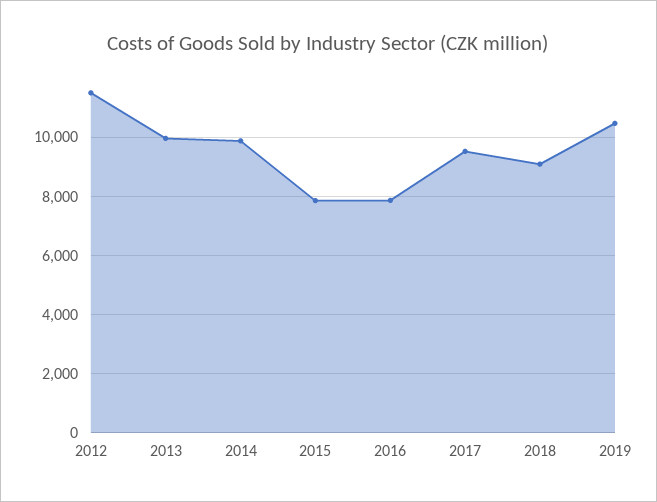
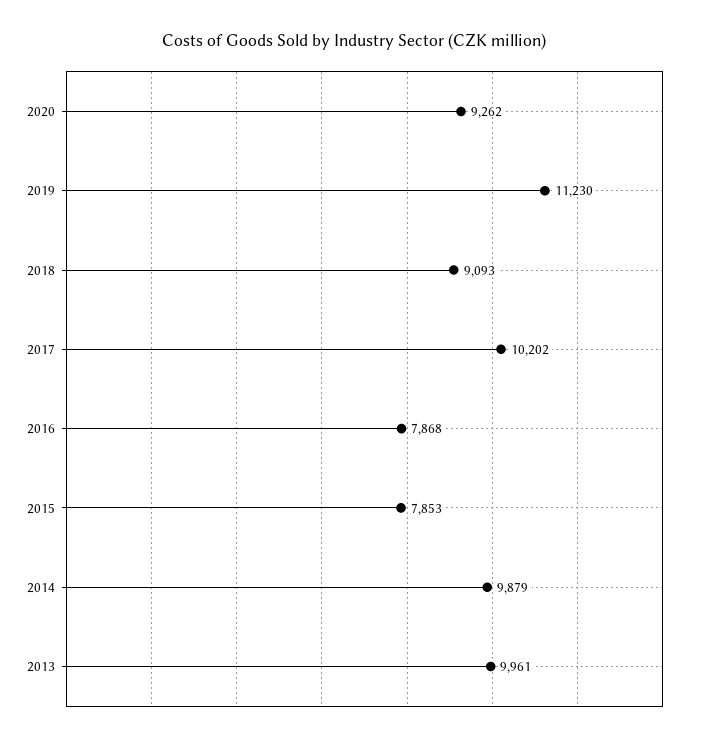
2012: 11500 -> none
2017: 9500 -> 10202
2019: 10500 -> 11230
2020: none -> 9262

